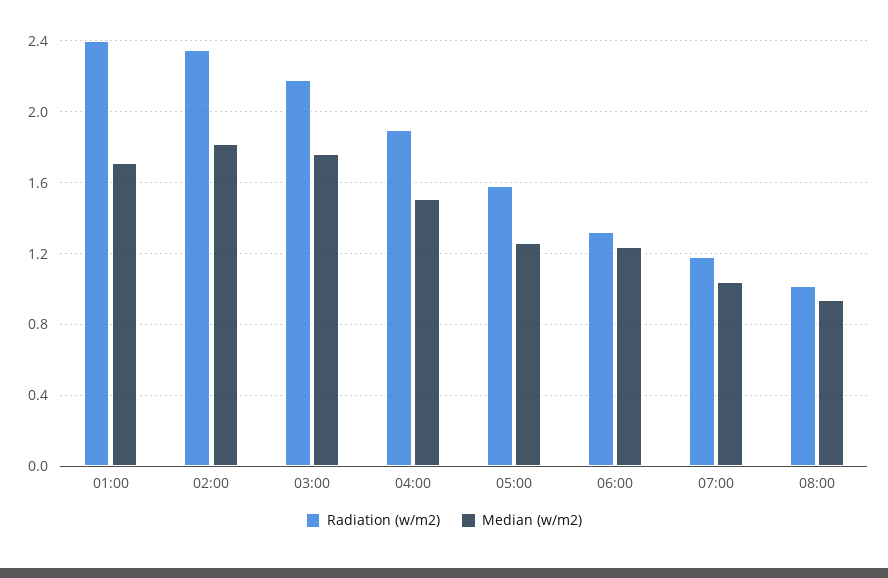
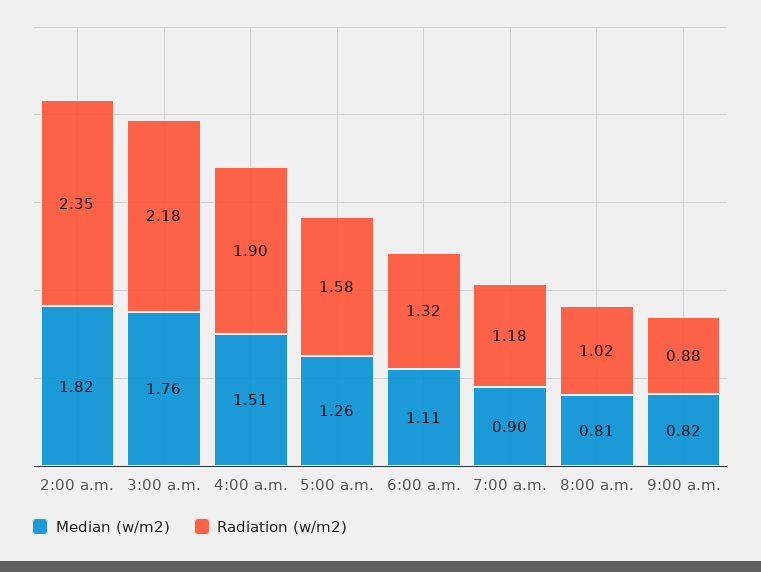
Radiation (w/m2), 01:00: 2.4 -> none
Median (w/m2), 01:00: 1.7 -> none
Median (w/m2), 06:00: 1.25 -> 1.11
Median (w/m2), 07:00: 1.05 -> 0.9
Median (w/m2), 08:00: 0.95 -> 0.81
Median (w/m2), 9:00 a.m.: none -> 0.82
Radiation (w/m2), 9:00 a.m.: none -> 0.88

